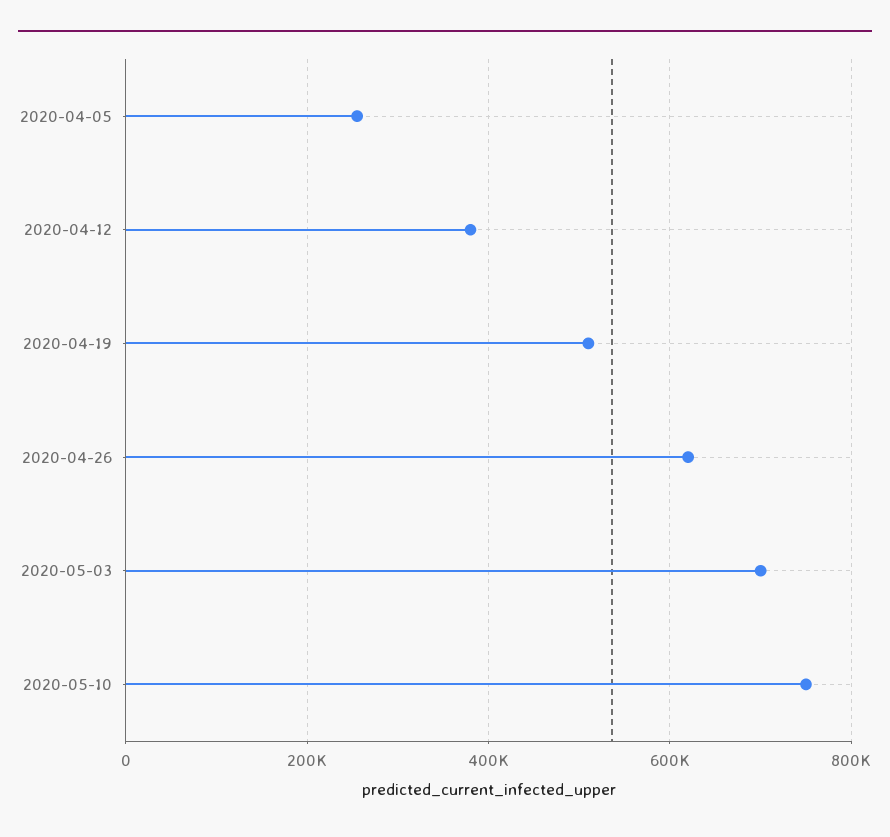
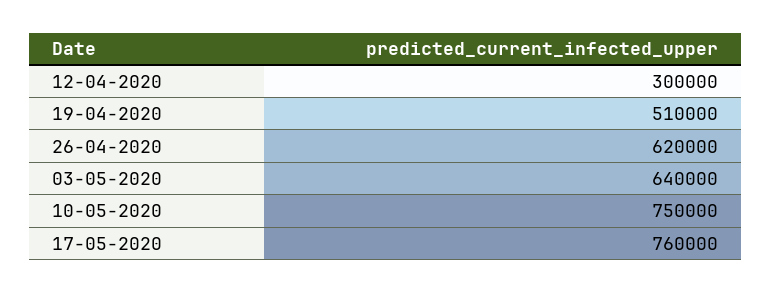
2020-04-05: 260000 -> none
2020-04-12: 380000 -> 300000
2020-05-03: 700000 -> 640000
17-05-2020: none -> 760000

